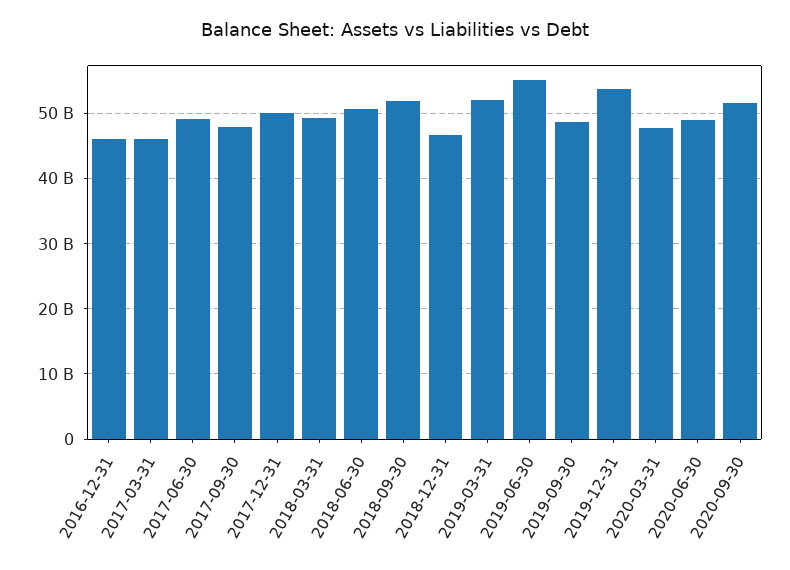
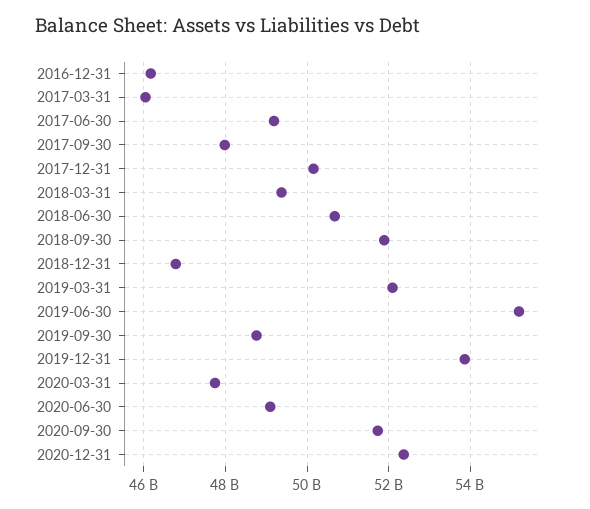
2020-12-31: none -> 52400000000

